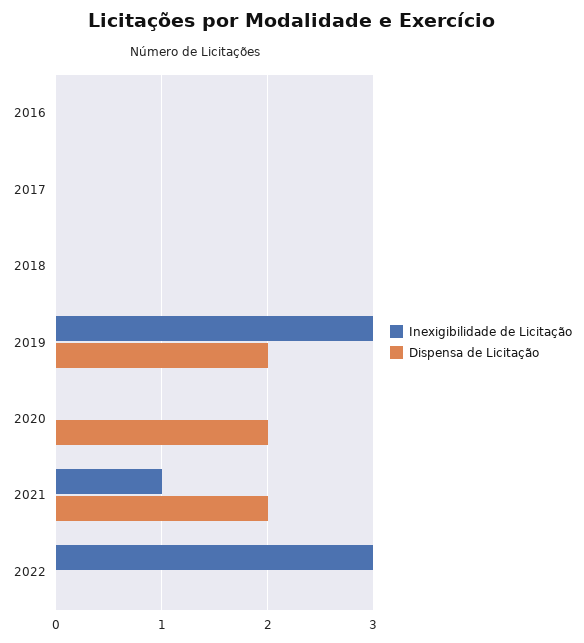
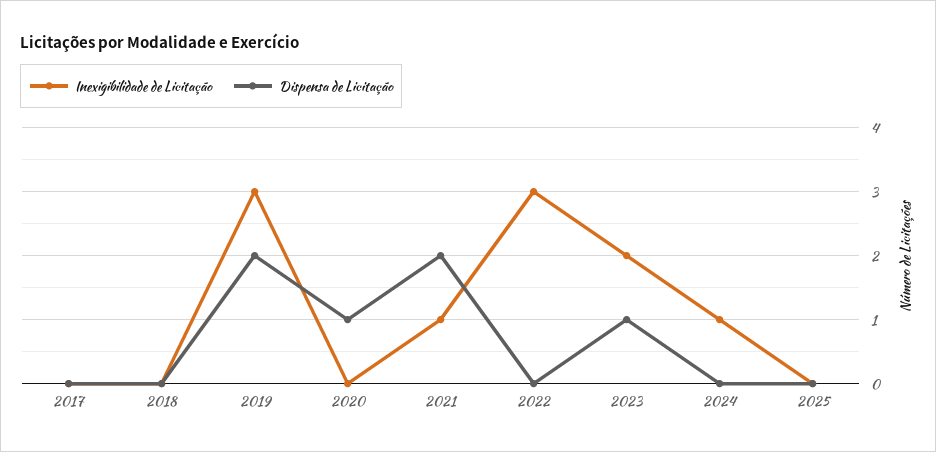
Inexigibilidade de Licitação, 2016: 0 -> none
Dispensa de Licitação, 2016: 0 -> none
Dispensa de Licitação, 2020: 2 -> 1
Inexigibilidade de Licitação, 2023: none -> 2
Dispensa de Licitação, 2023: none -> 1
Inexigibilidade de Licitação, 2024: none -> 1
Dispensa de Licitação, 2024: none -> 0
Inexigibilidade de Licitação, 2025: none -> 0
Dispensa de Licitação, 2025: none -> 0

